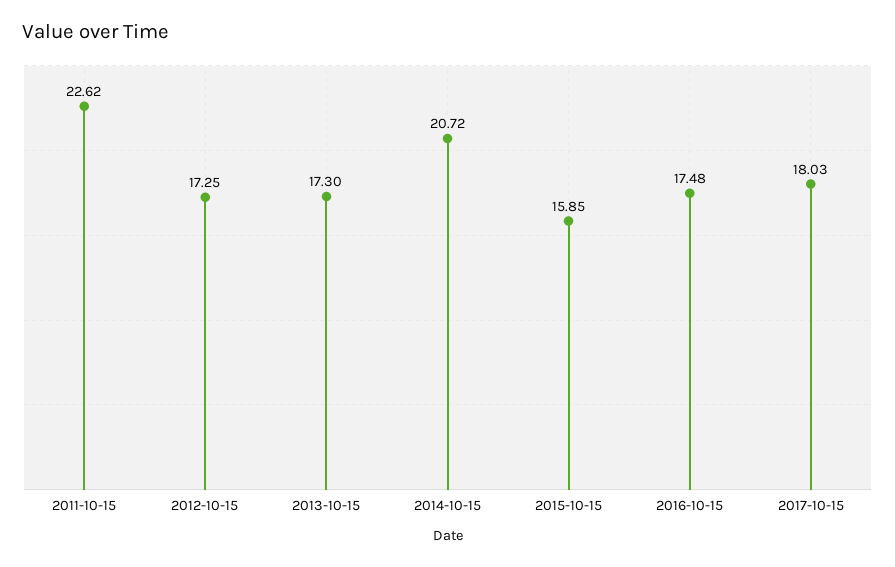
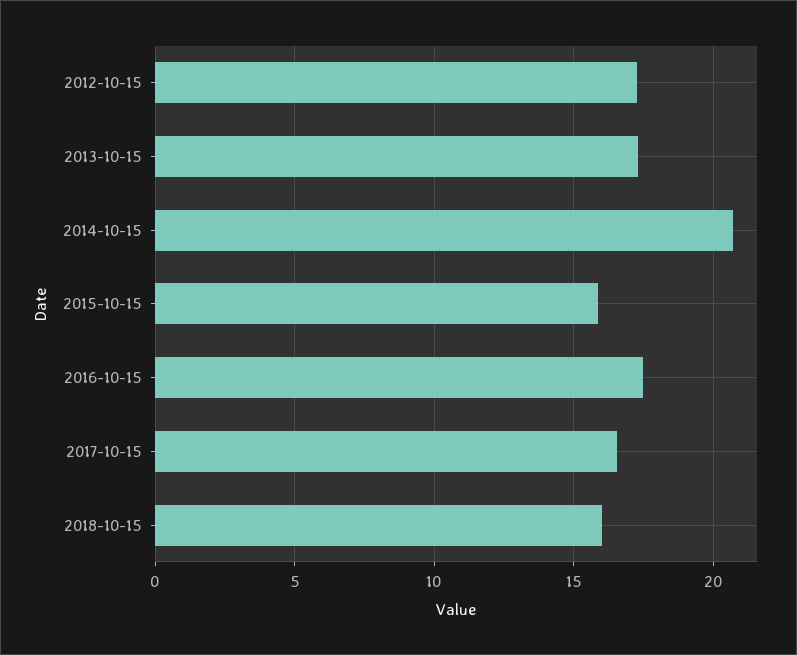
2011-10-15: 22.62 -> none
2017-10-15: 18.03 -> 16.5
2018-10-15: none -> 16

